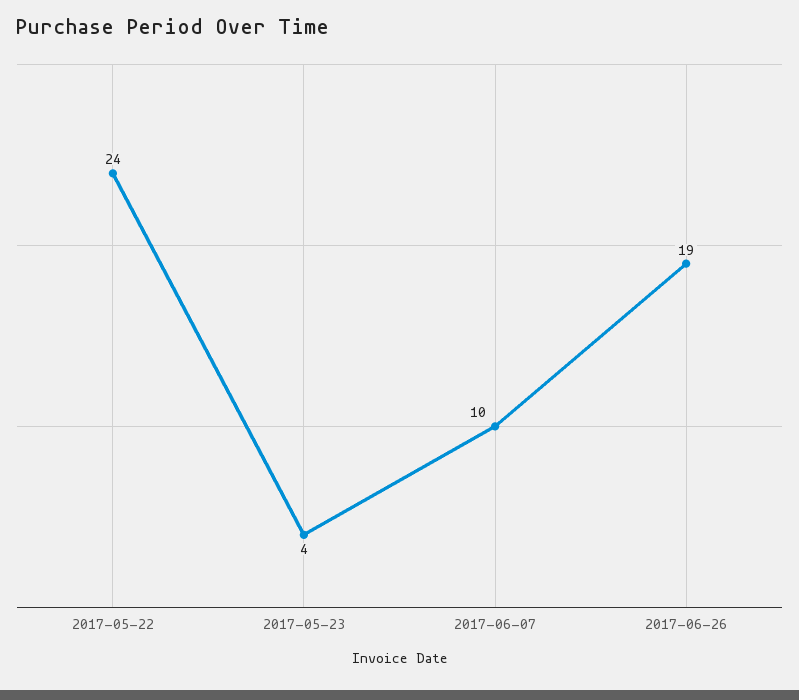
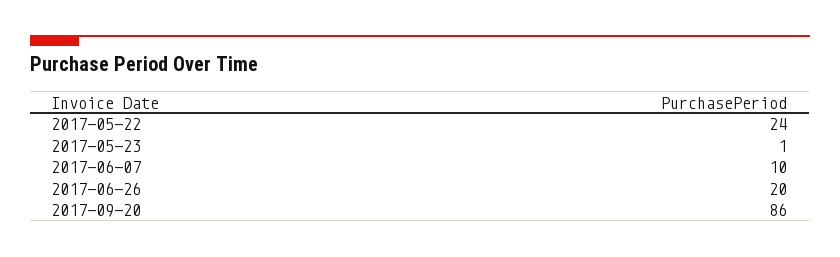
2017-05-23: 4 -> 1
2017-06-26: 19 -> 20
2017-09-20: none -> 86

